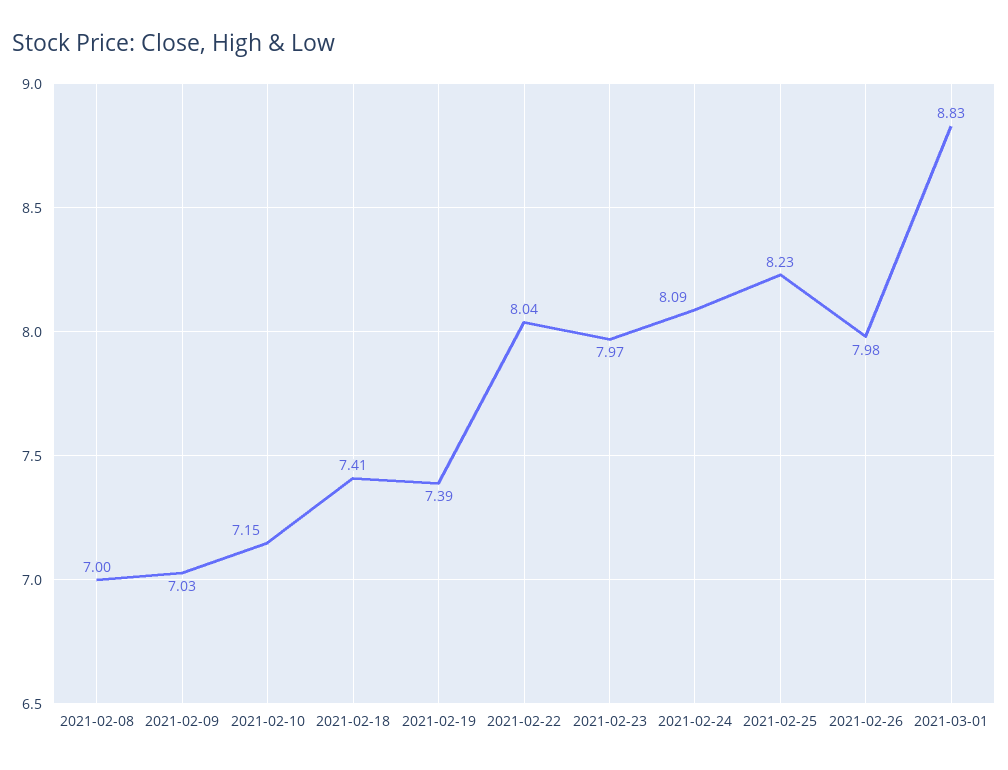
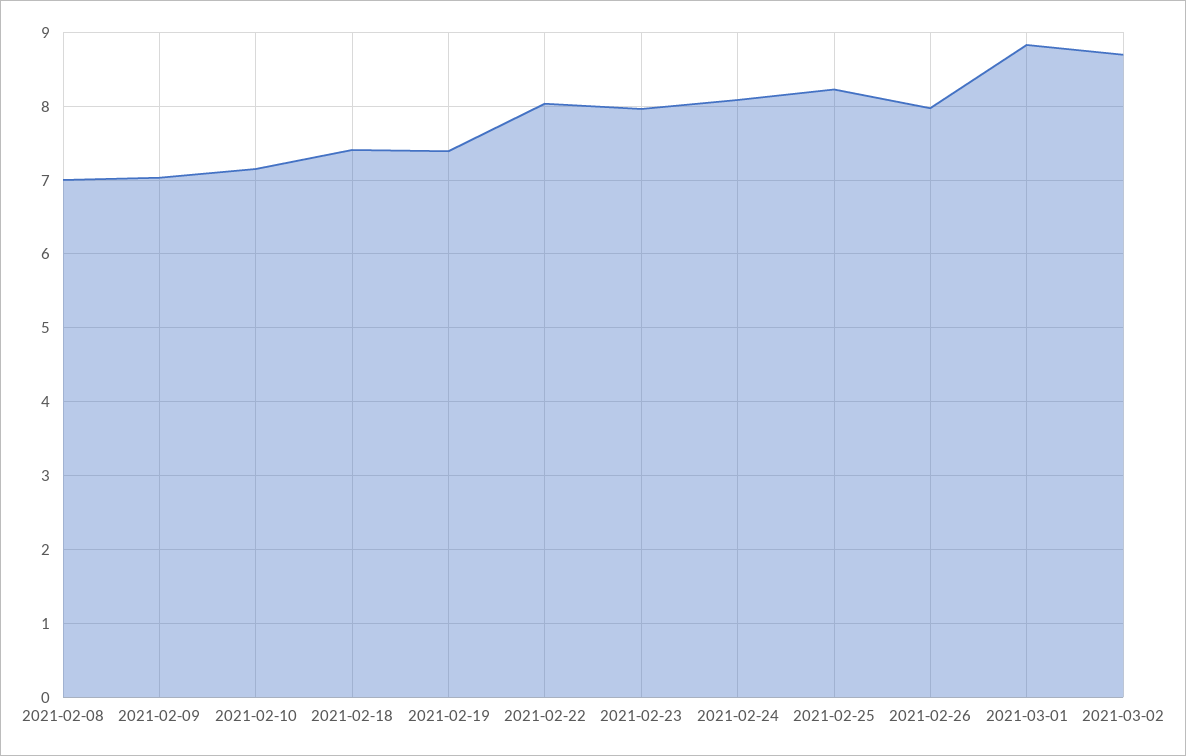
2021-03-02: none -> 8.7

